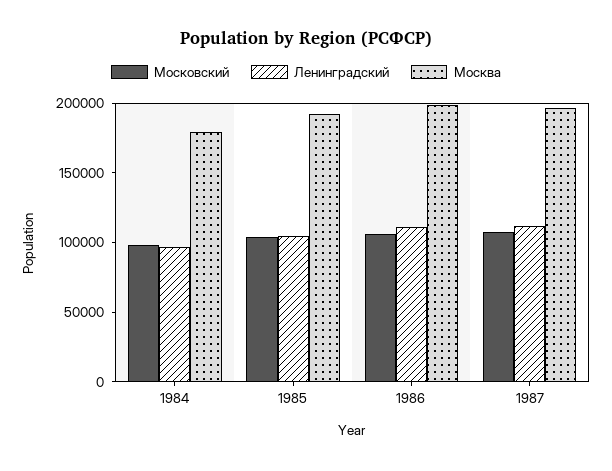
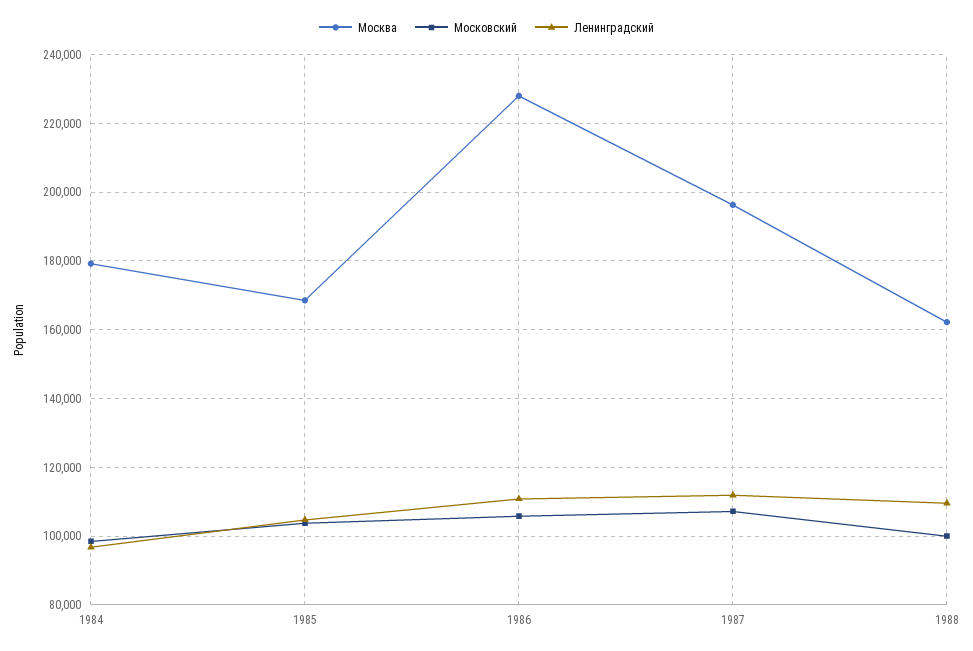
Москва, 1985: 190000 -> 168000
Москва, 1986: 200000 -> 228000
Москва, 1988: none -> 162000
Московский, 1988: none -> 100000
Ленинградский, 1988: none -> 110000

